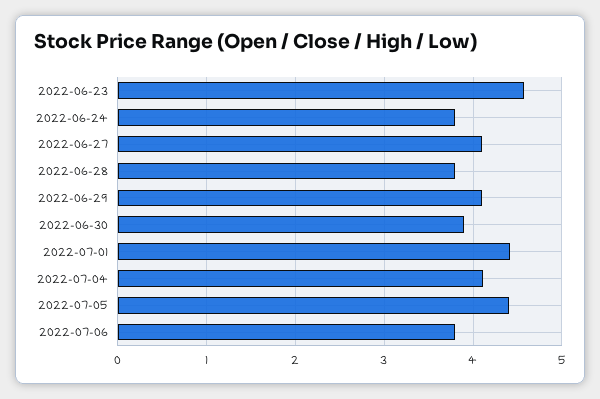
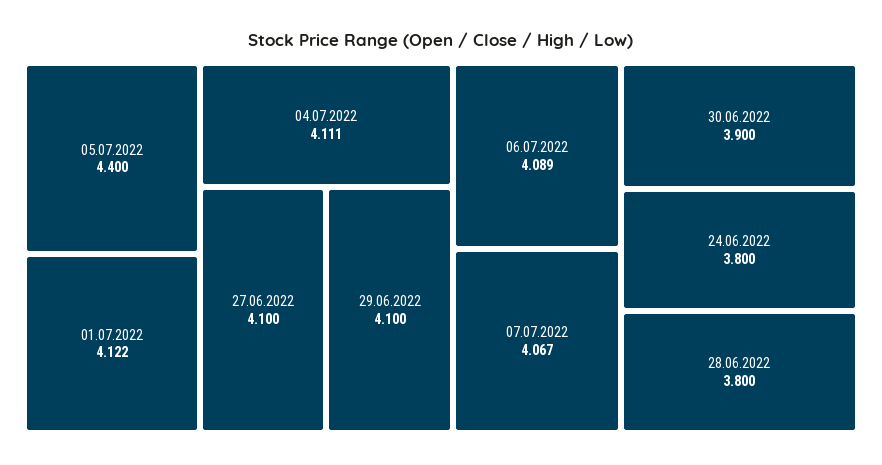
2022-06-23: 4.6 -> none
2022-07-01: 4.4 -> 4.122
2022-07-06: 3.8 -> 4.089
07.07.2022: none -> 4.067

